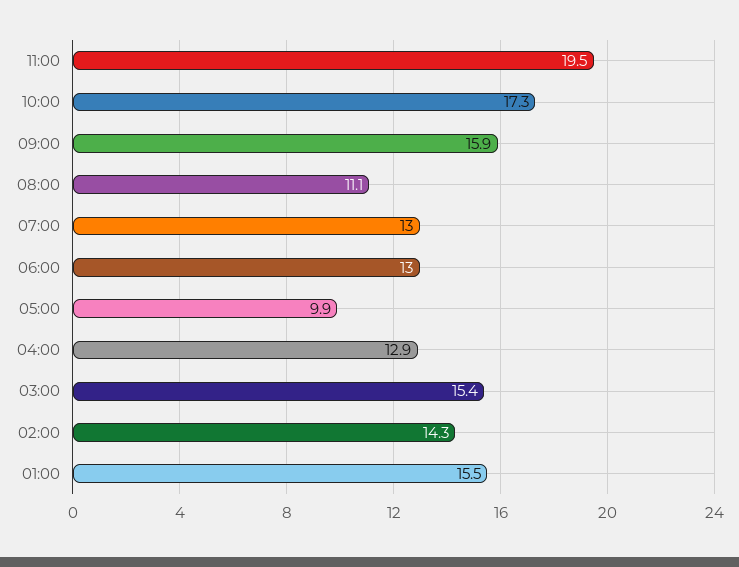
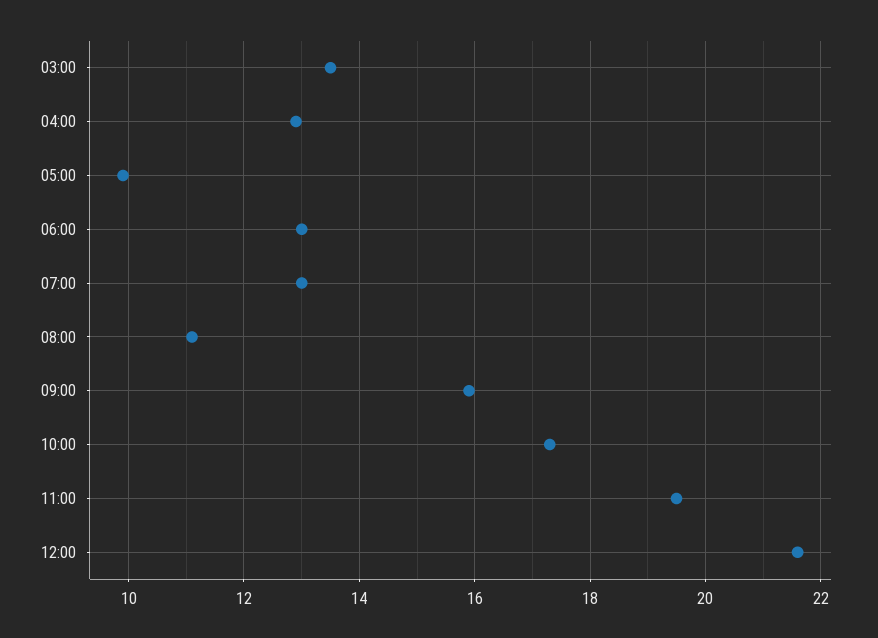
03:00: 15.4 -> 13.5
02:00: 14.3 -> none
01:00: 15.5 -> none
12:00: none -> 21.5

